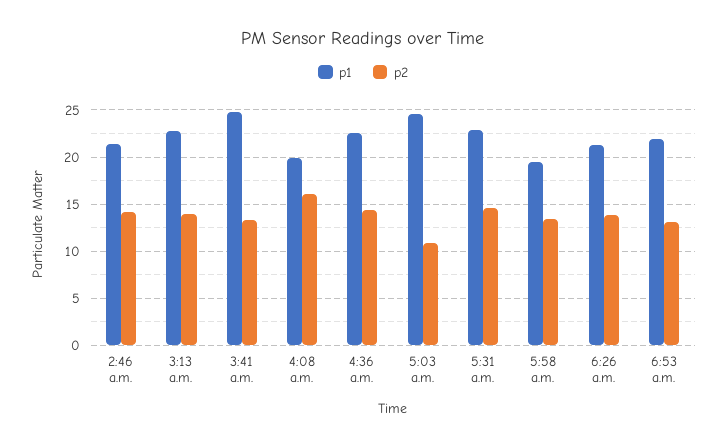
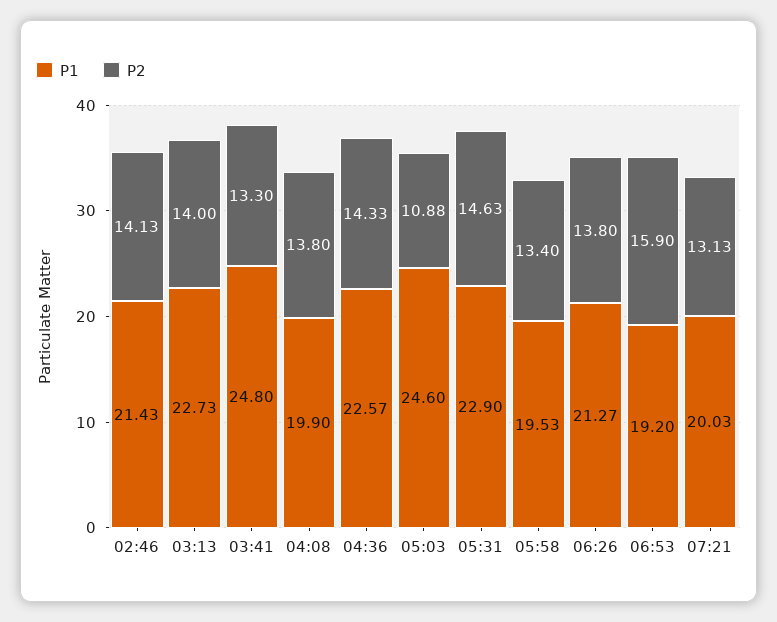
p2, 4:08 a.m.: 16 -> 13.8
p1, 6:53 a.m.: 22 -> 19.2
p2, 6:53 a.m.: 13 -> 15.9
p1, 07:21: none -> 20.03
p2, 07:21: none -> 13.13

